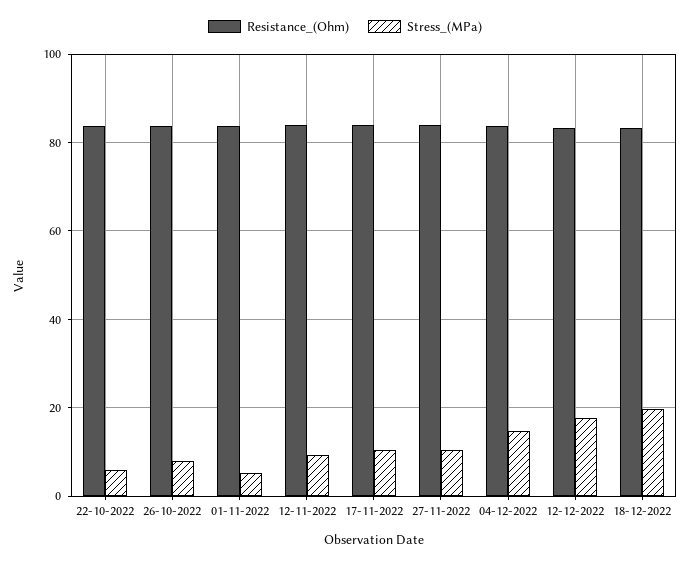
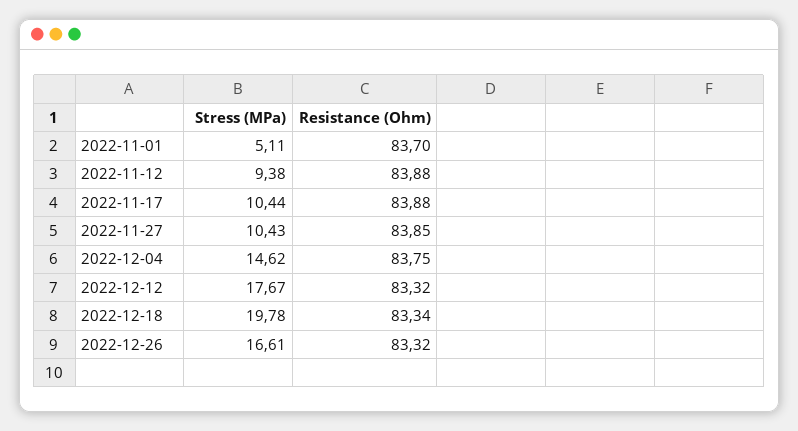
Resistance_(Ohm), 22-10-2022: 84 -> none
Stress_(MPa), 22-10-2022: 6 -> none
Resistance_(Ohm), 26-10-2022: 84 -> none
Stress_(MPa), 26-10-2022: 8 -> none
Stress_(MPa), 2022-12-26: none -> 16.61
Resistance_(Ohm), 2022-12-26: none -> 83.32

